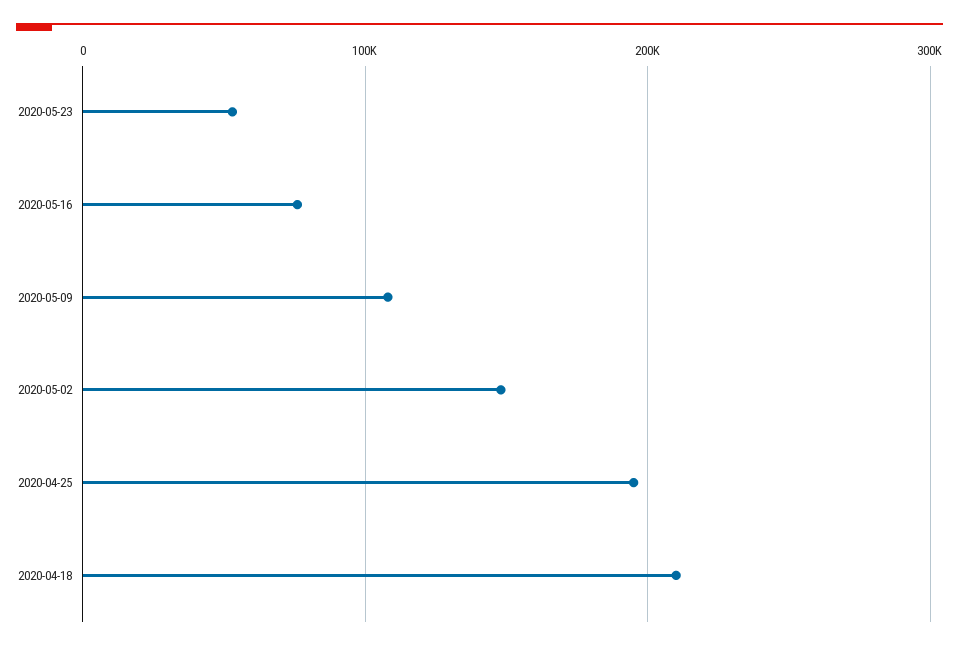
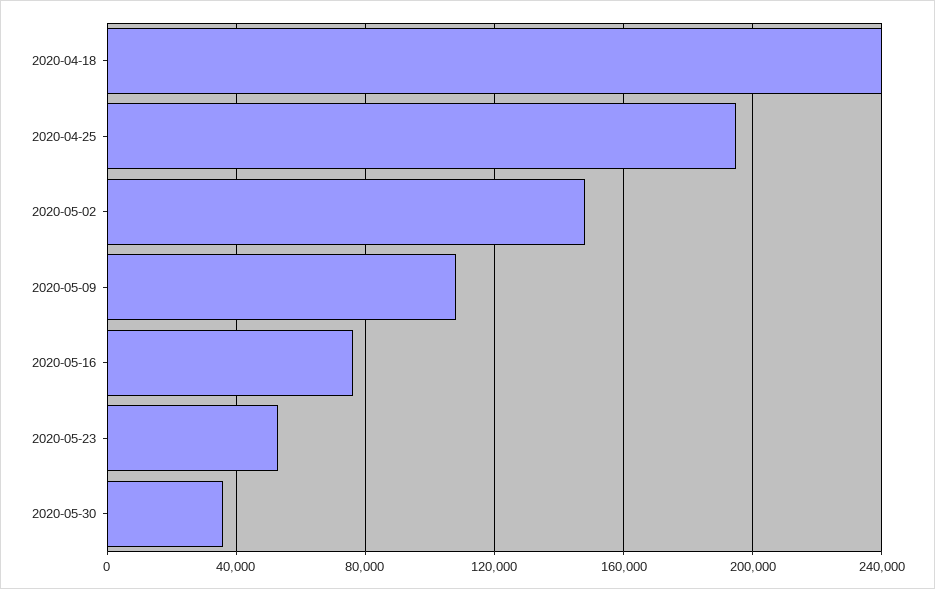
2020-04-18: 210000 -> 240000
2020-05-30: none -> 35000

